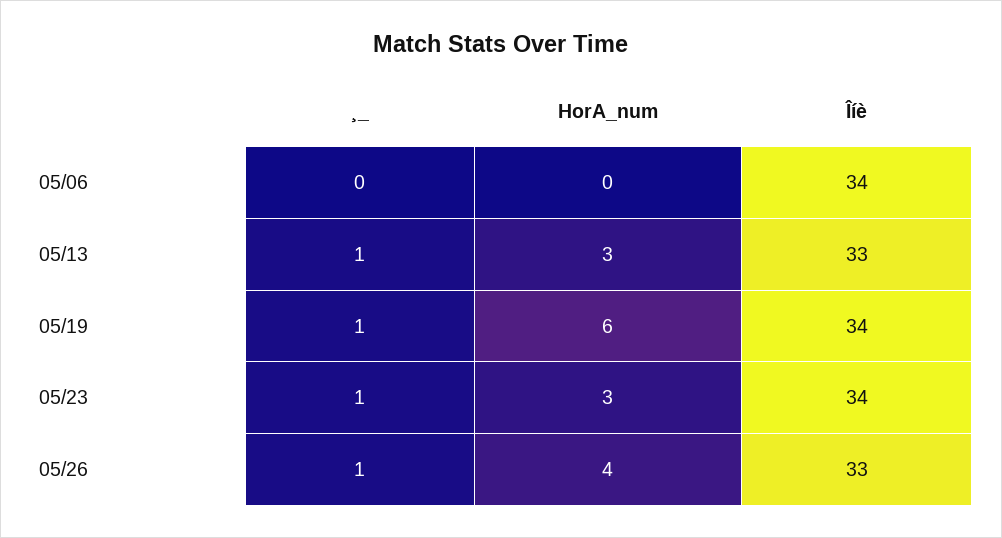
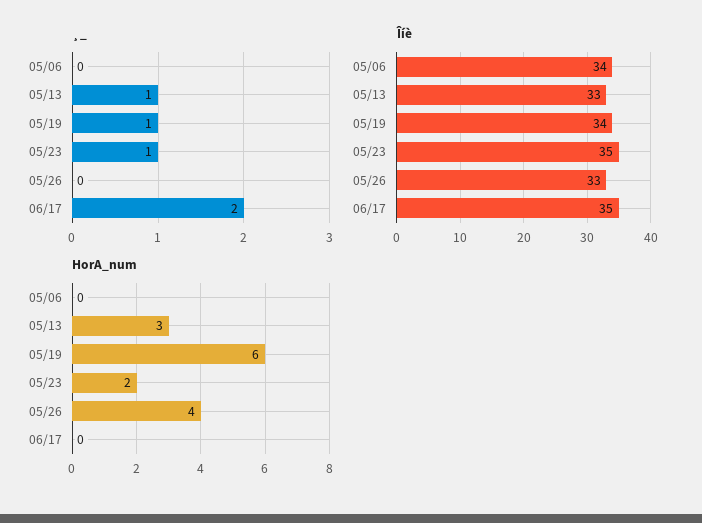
HorA_num, 05/23: 3 -> 2
Îíè, 05/23: 34 -> 35
¸_, 05/26: 1 -> 0
¸_, 06/17: none -> 2
Îíè, 06/17: none -> 35
HorA_num, 06/17: none -> 0

